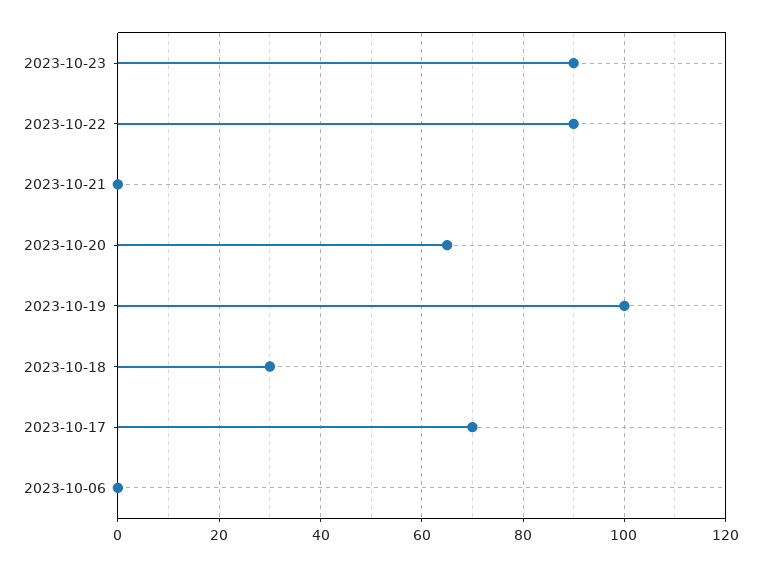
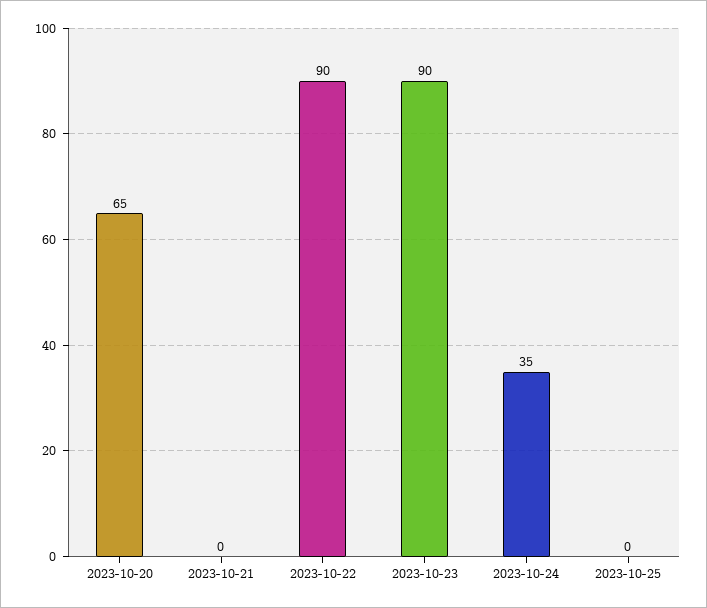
2023-10-19: 100 -> none
2023-10-18: 30 -> none
2023-10-17: 70 -> none
2023-10-06: 0 -> none
2023-10-24: none -> 35
2023-10-25: none -> 0

